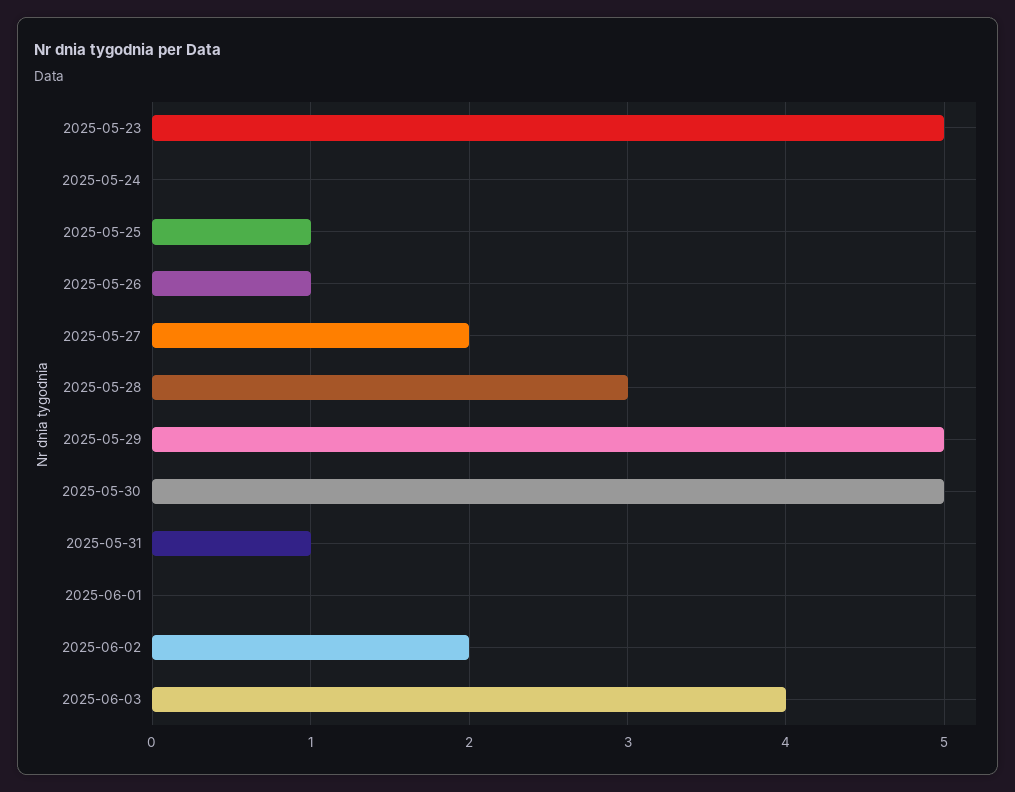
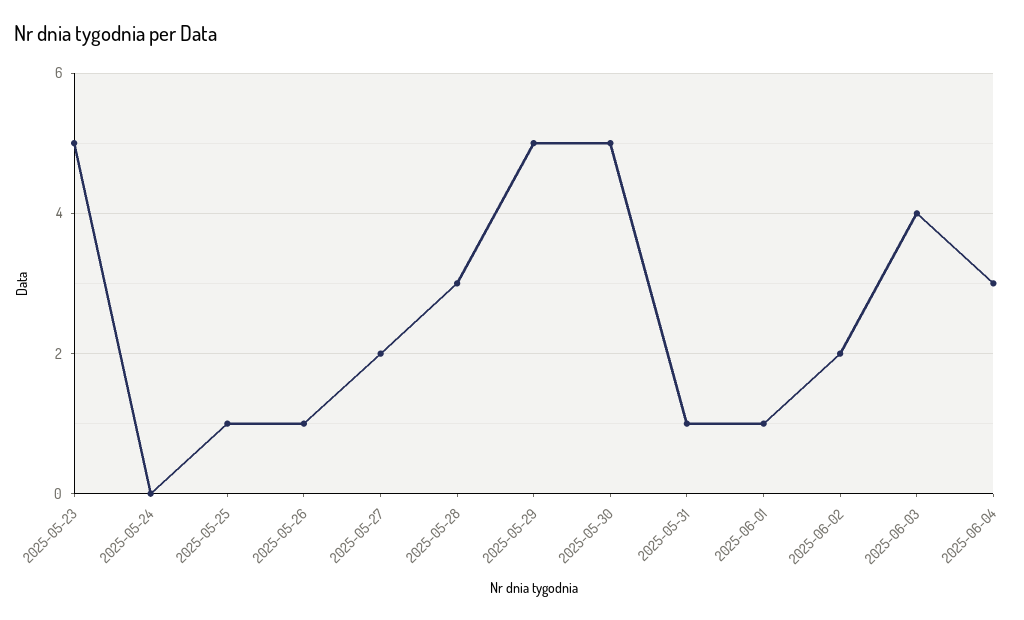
2025-06-01: 0 -> 1
2025-06-04: none -> 3

